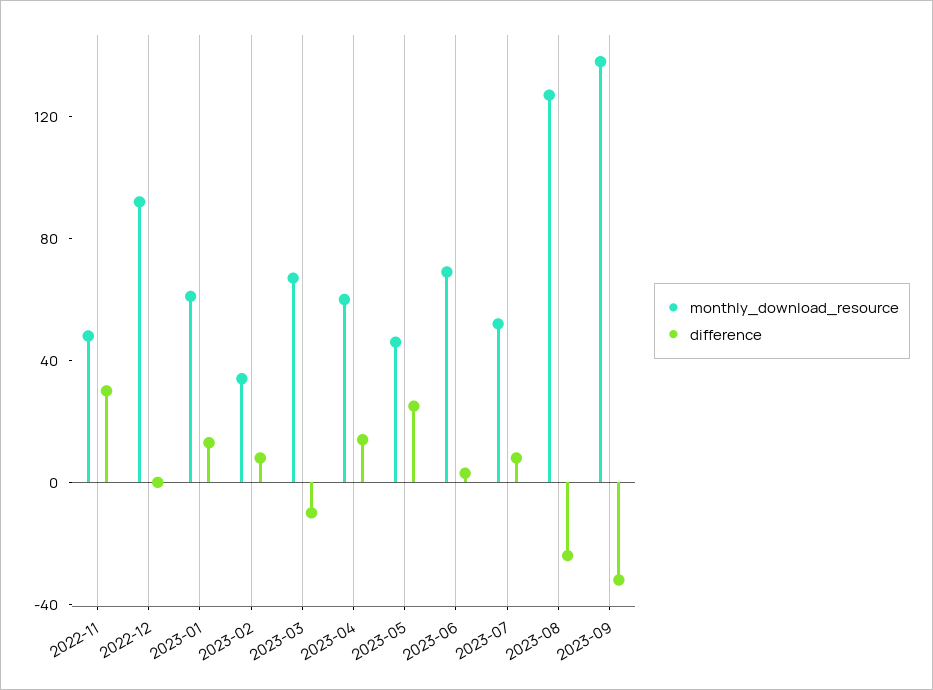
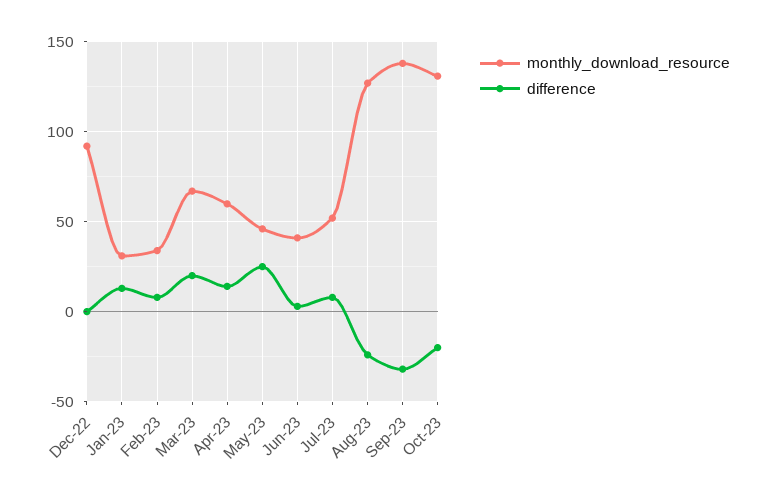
monthly_download_resource, 2022-11: 50 -> none
difference, 2022-11: 30 -> none
monthly_download_resource, 2023-01: 60 -> 30
difference, 2023-03: -10 -> 20
monthly_download_resource, 2023-06: 70 -> 40
monthly_download_resource, Oct-23: none -> 130
difference, Oct-23: none -> -20

